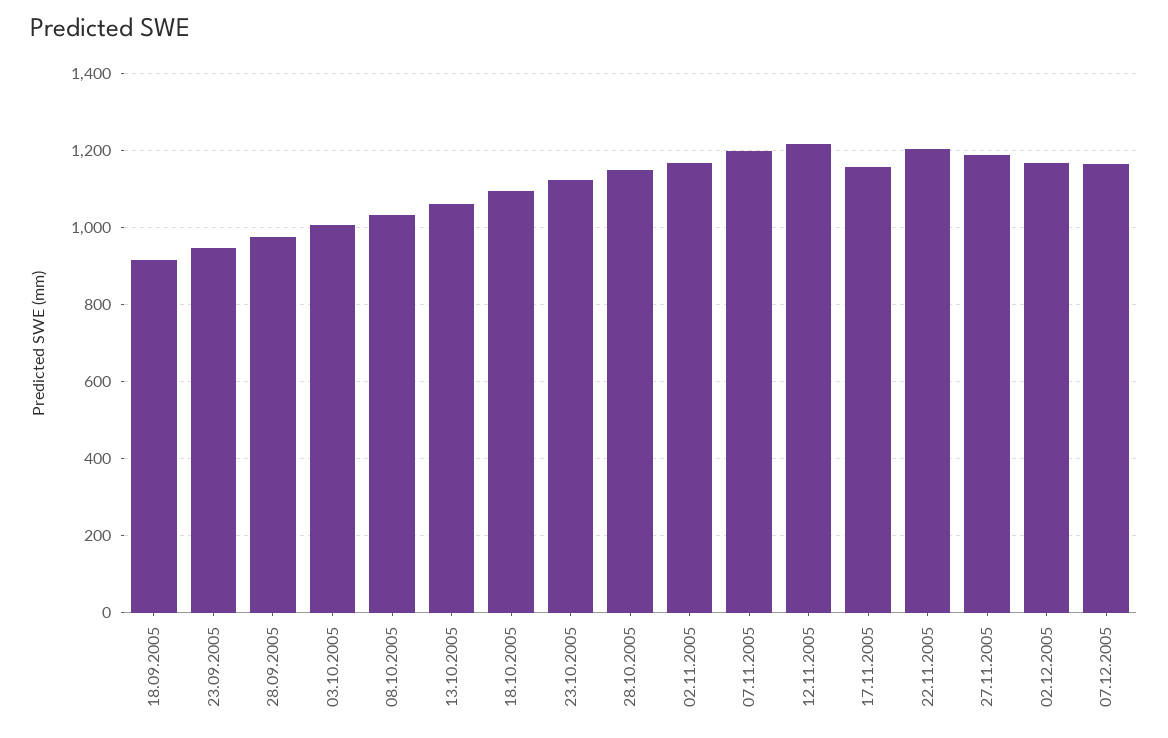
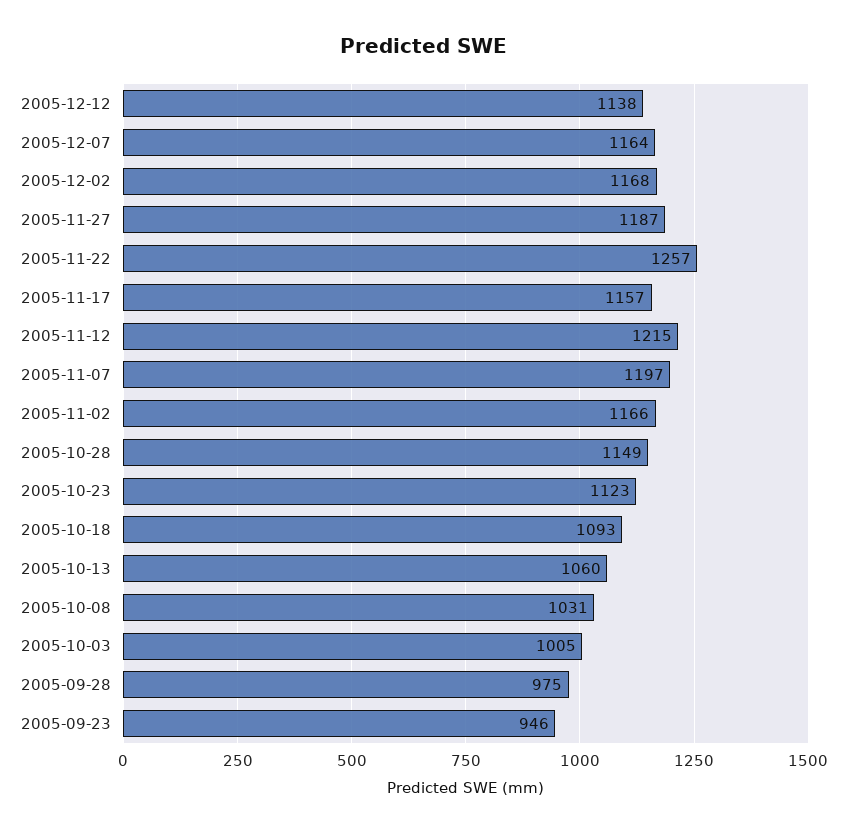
18.09.2005: 920 -> none
22.11.2005: 1200 -> 1257
2005-12-12: none -> 1138

